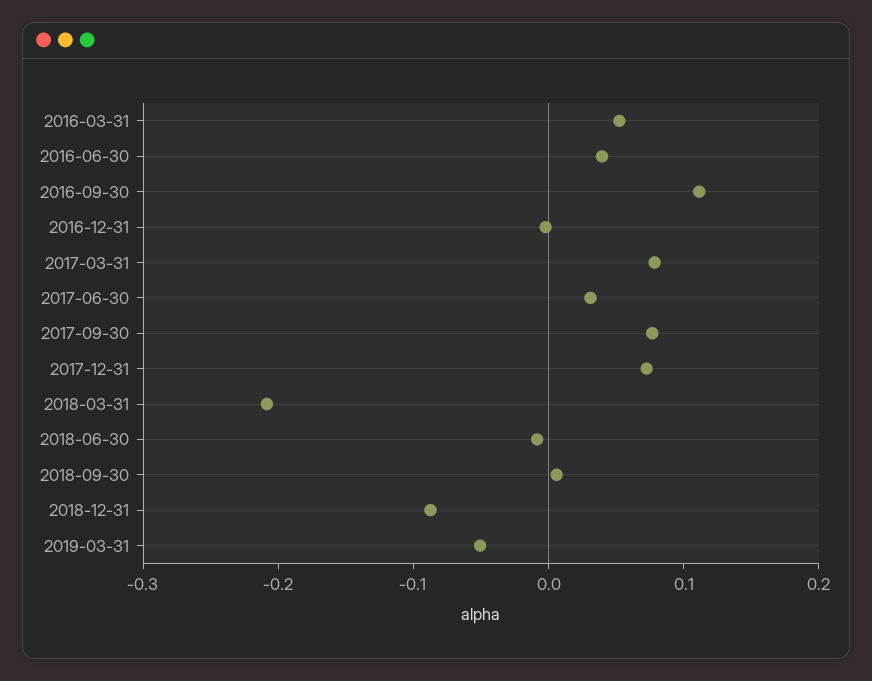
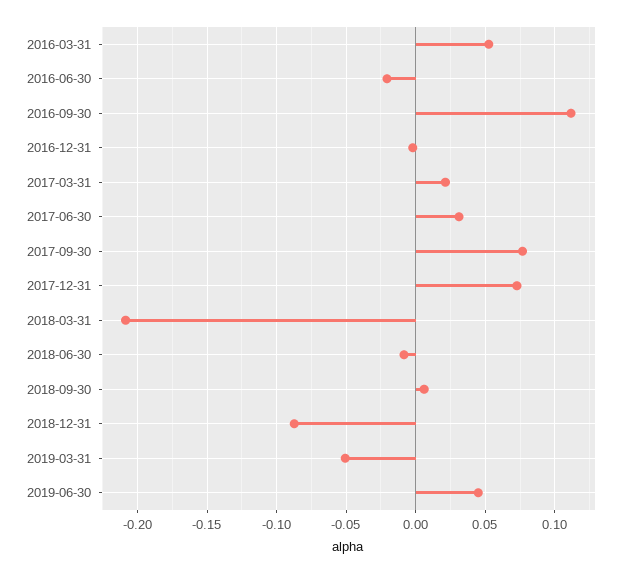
2016-06-30: 0.04 -> -0.02
2017-03-31: 0.08 -> 0.02
2019-06-30: none -> 0.045

